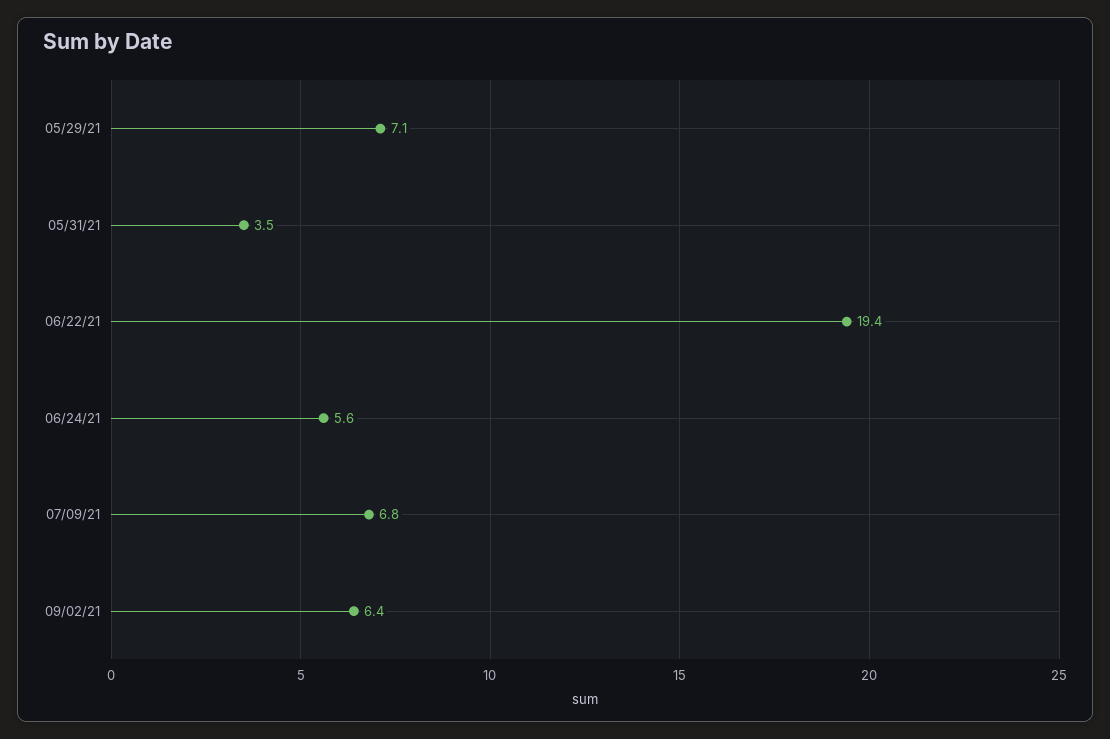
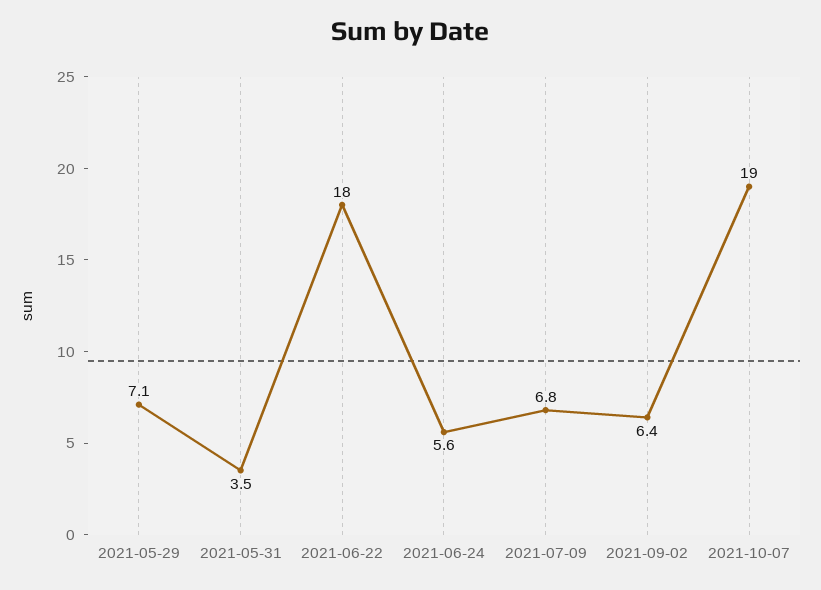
06/22/21: 19.4 -> 18
2021-10-07: none -> 19

